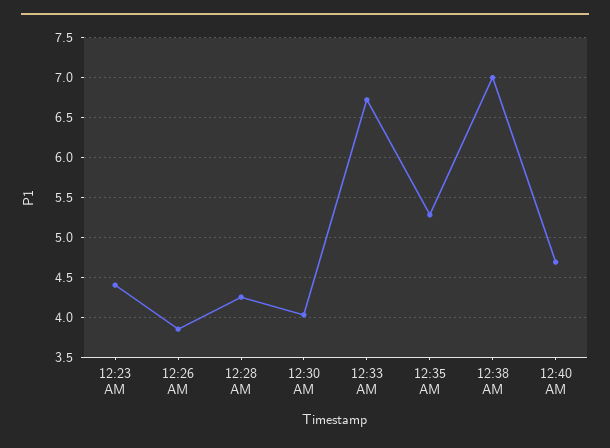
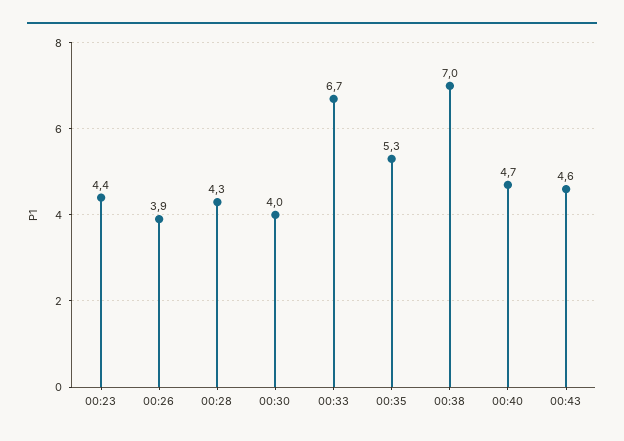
00:43: none -> 4.6

